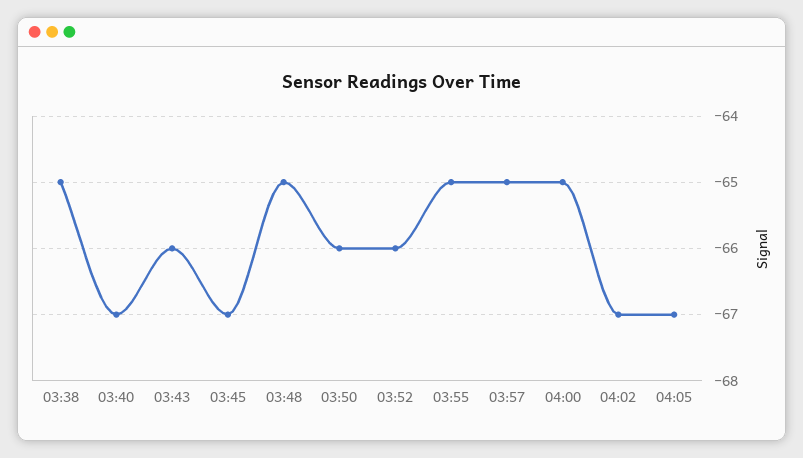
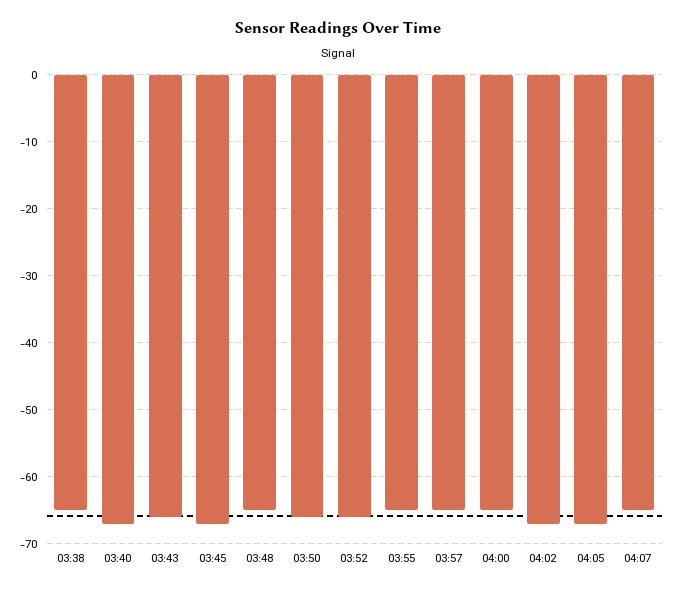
04:07: none -> -65

